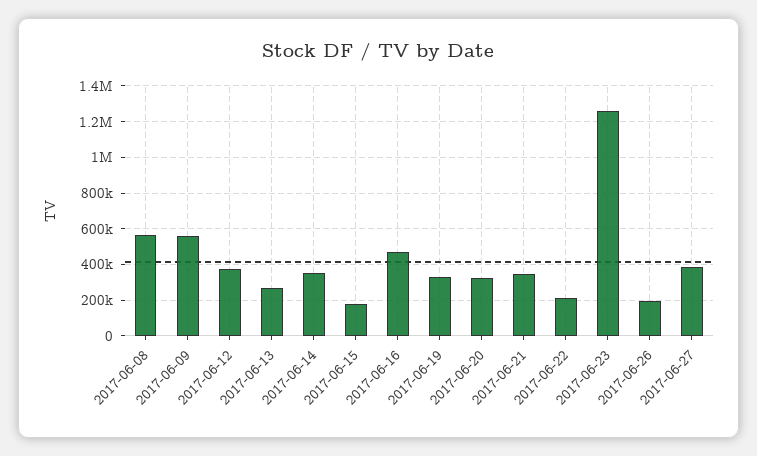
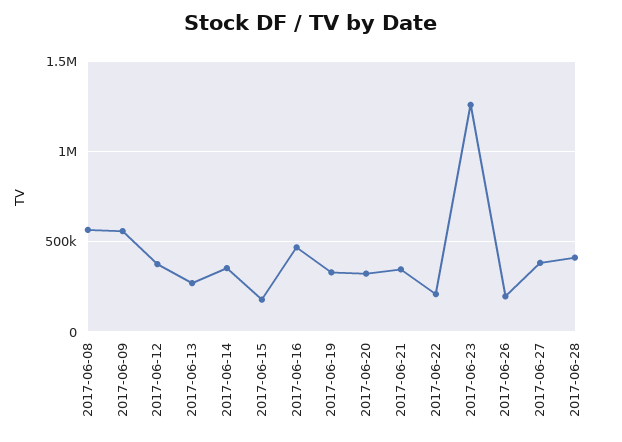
2017-06-28: none -> 400000

